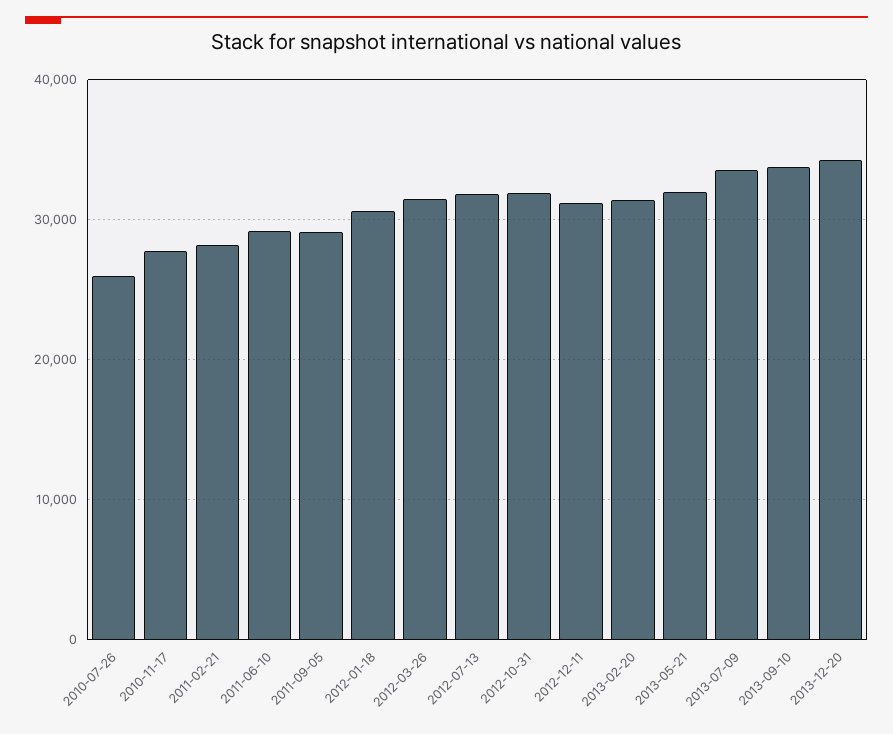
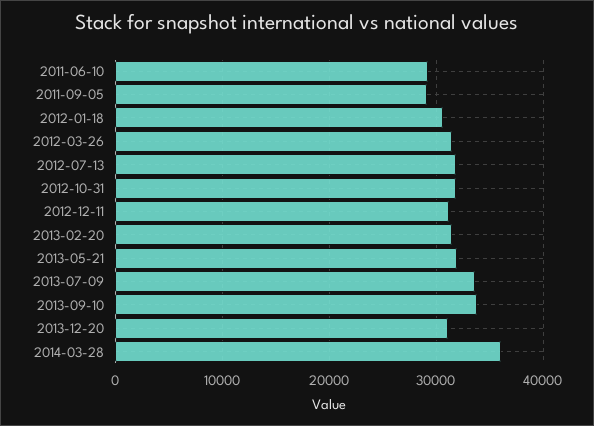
2010-07-26: 26000 -> none
2010-11-17: 28000 -> none
2011-02-21: 28000 -> none
2013-12-20: 34000 -> 31000
2014-03-28: none -> 36000

